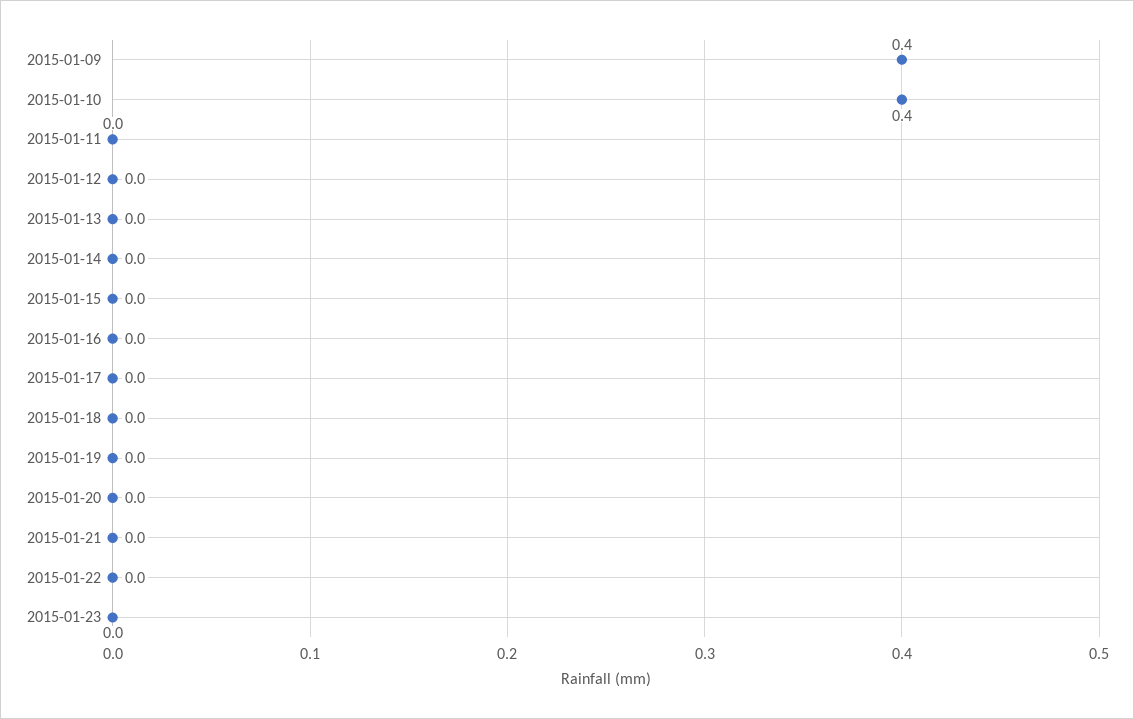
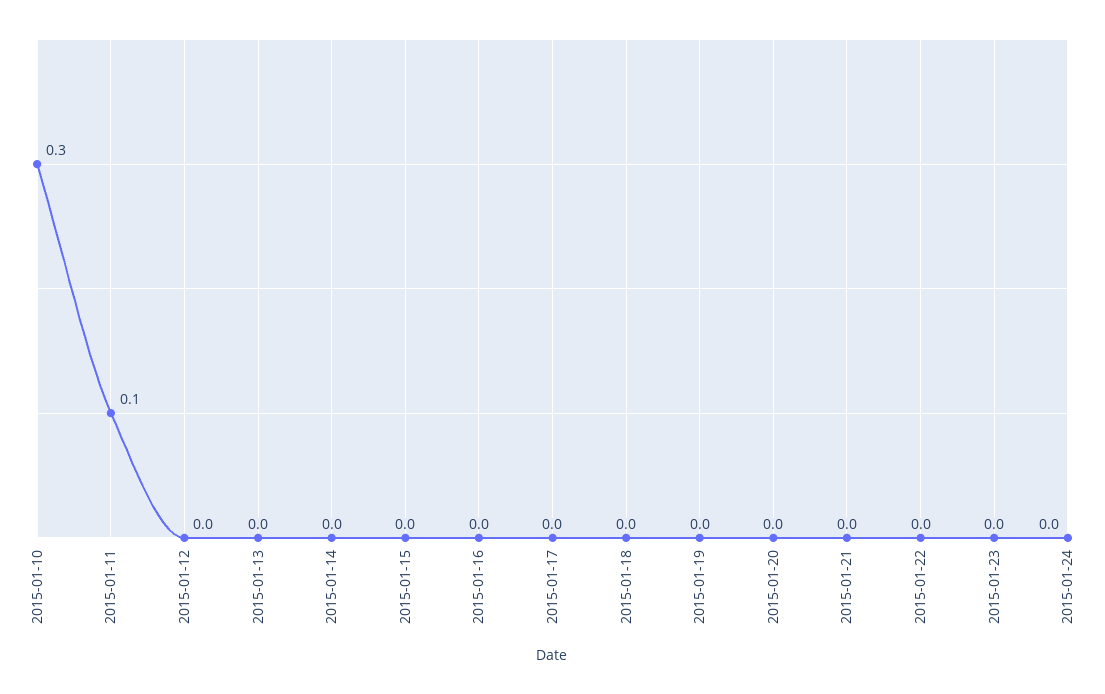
2015-01-09: 0.4 -> none
2015-01-10: 0.4 -> 0.3
2015-01-11: 0 -> 0.1
2015-01-24: none -> 0

